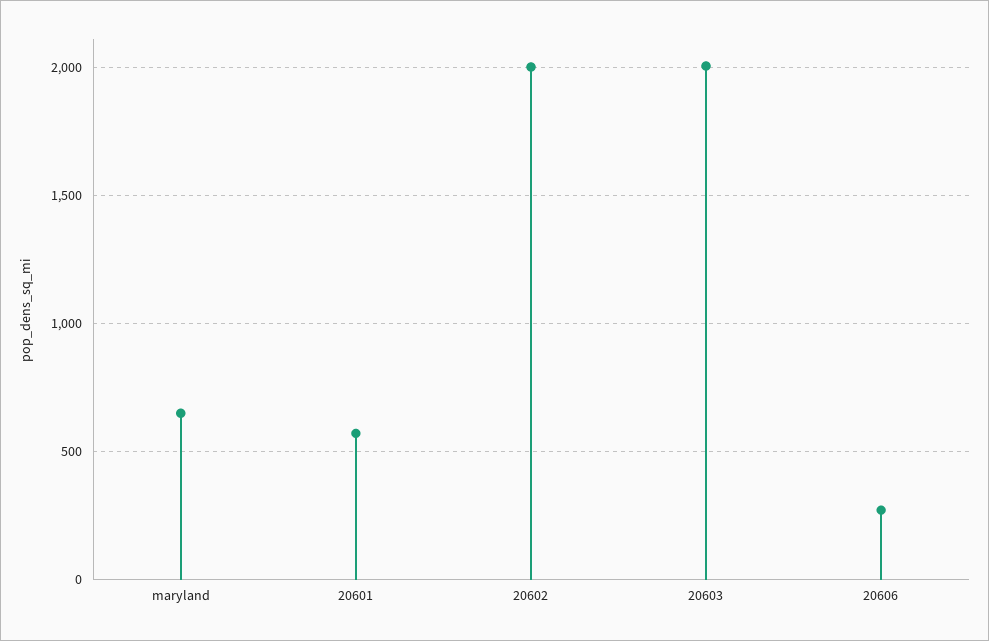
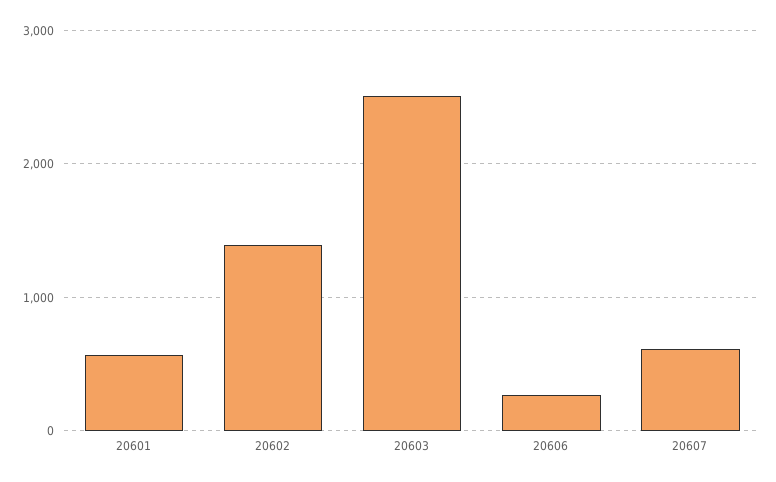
maryland: 650 -> none
20602: 2000 -> 1400
20603: 2000 -> 2500
20607: none -> 600

